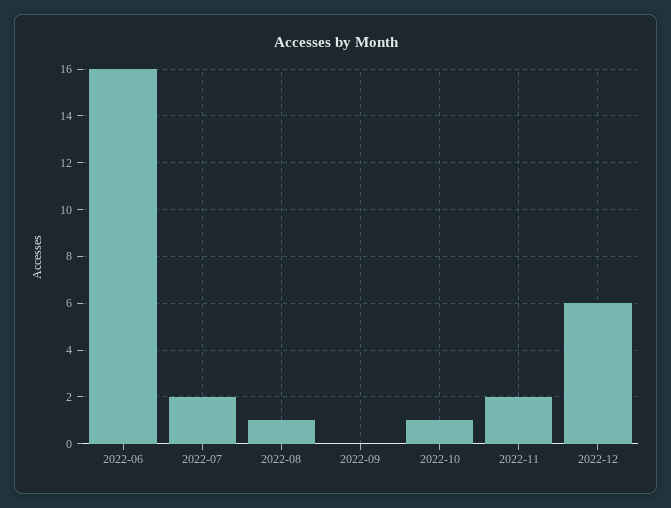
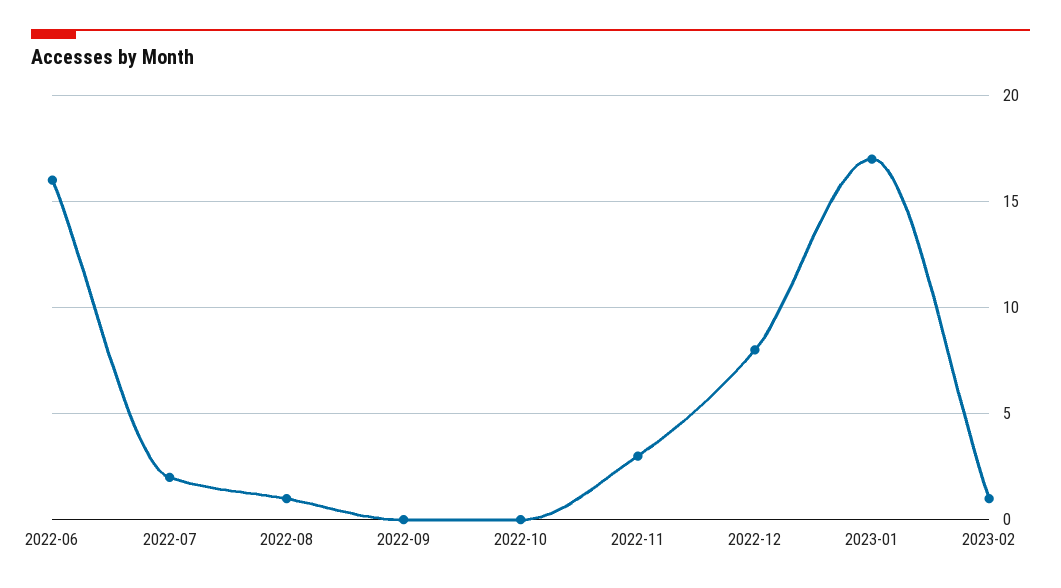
2022-10: 1 -> 0
2022-11: 2 -> 3
2022-12: 6 -> 8
2023-01: none -> 17
2023-02: none -> 1

